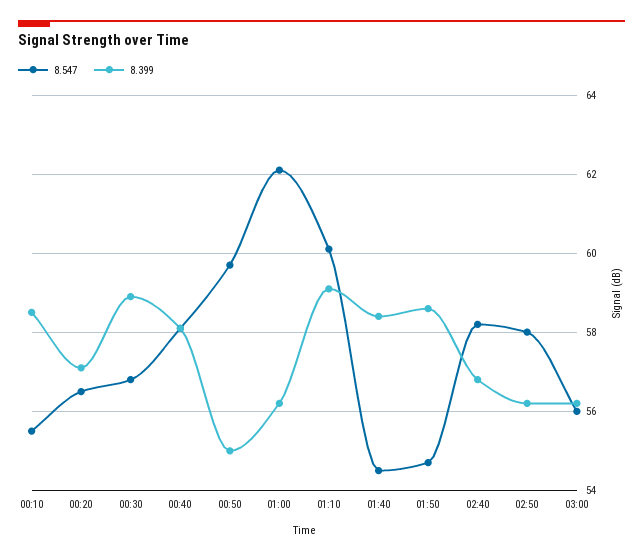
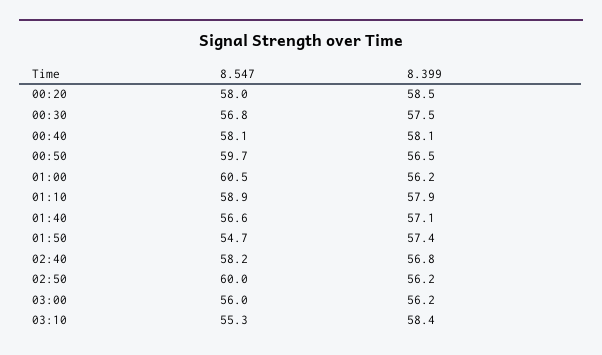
8.547, 00:10: 55.5 -> none
8.399, 00:10: 58.5 -> none
8.547, 00:20: 56.5 -> 58
8.399, 00:20: 57 -> 58.5
8.399, 00:30: 59 -> 57.5
8.399, 00:50: 55 -> 56.5
8.547, 01:00: 62 -> 60.5
8.547, 01:10: 60 -> 58.9
8.399, 01:10: 59 -> 57.9
8.547, 01:40: 54.5 -> 56.6
8.399, 01:40: 58.5 -> 57.1
8.399, 01:50: 58.5 -> 57.4
8.547, 02:50: 58 -> 60
8.547, 03:10: none -> 55.3
8.399, 03:10: none -> 58.4

